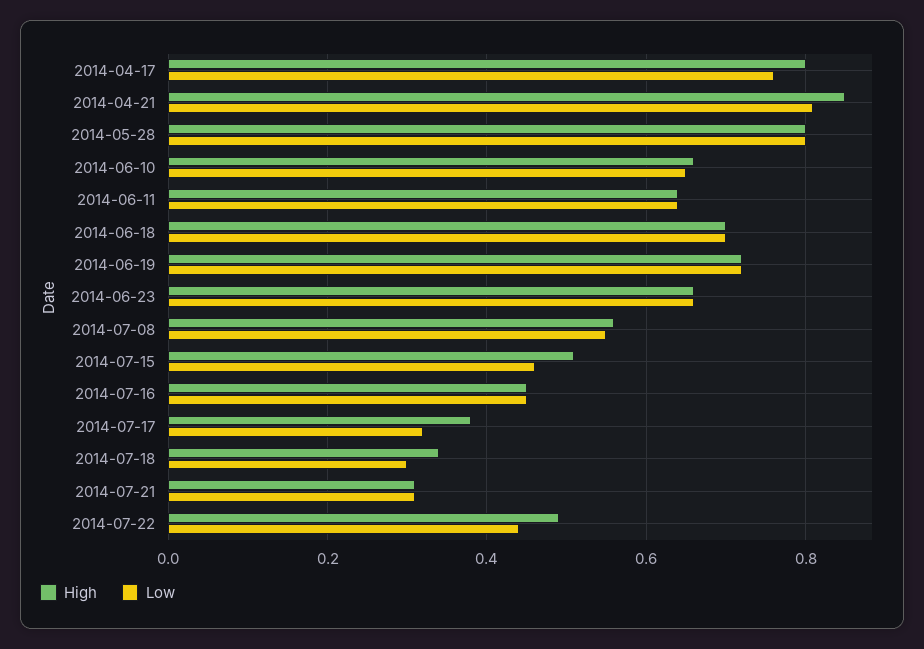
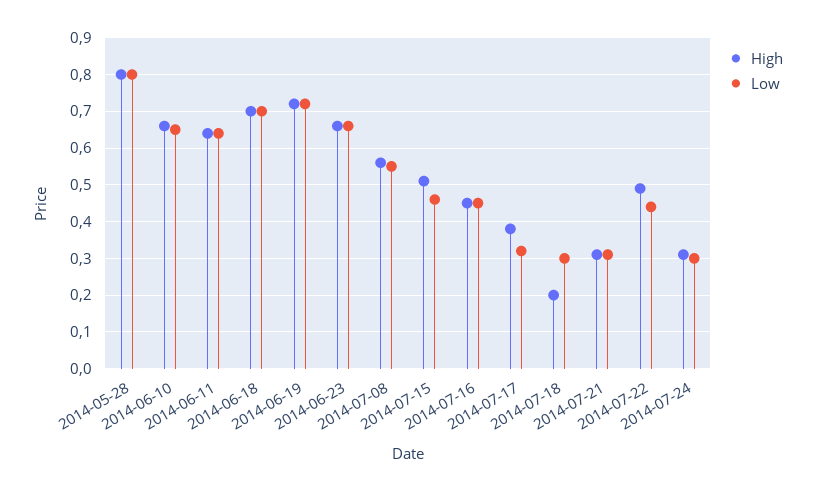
High, 2014-04-17: 0.8 -> none
Low, 2014-04-17: 0.75 -> none
High, 2014-04-21: 0.85 -> none
Low, 2014-04-21: 0.8 -> none
High, 2014-07-18: 0.35 -> 0.2
High, 2014-07-24: none -> 0.3
Low, 2014-07-24: none -> 0.3

